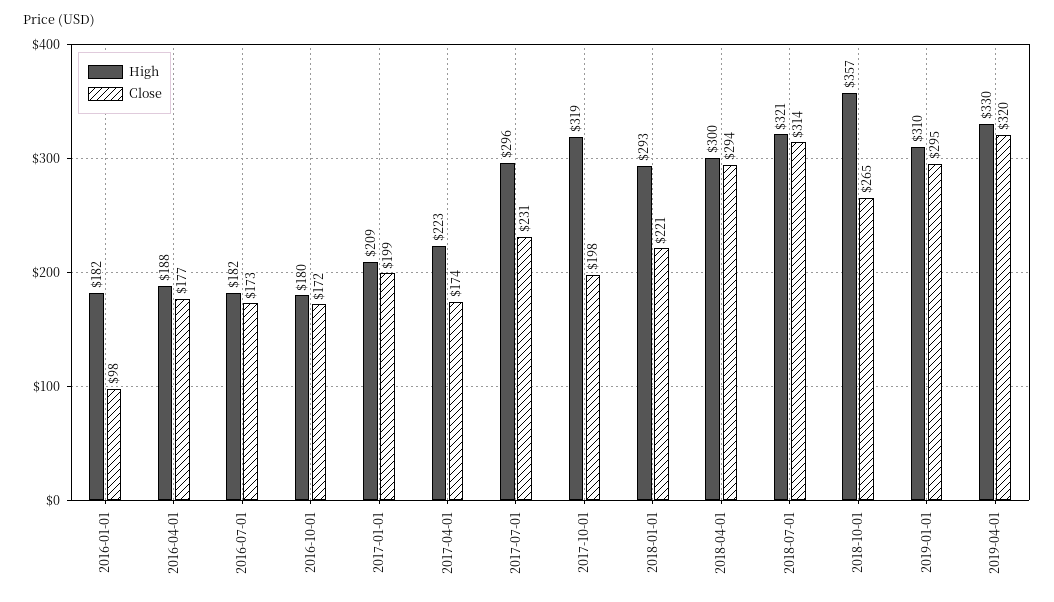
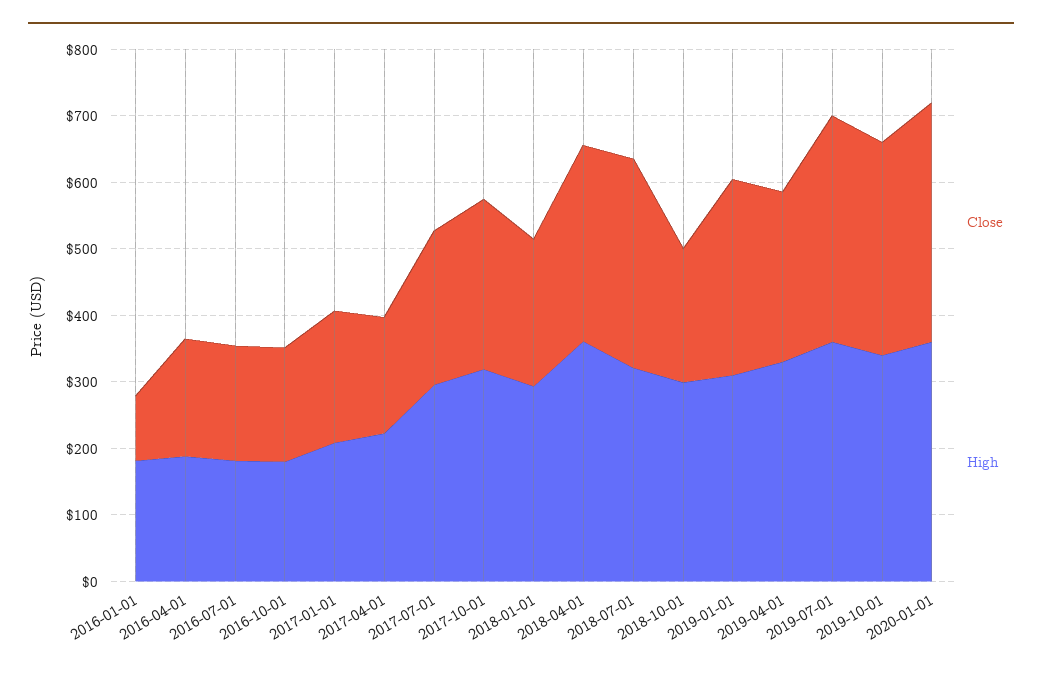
Close, 2017-10-01: 198 -> 260
High, 2018-04-01: 300 -> 360
High, 2018-10-01: 357 -> 300
Close, 2018-10-01: 265 -> 200
Close, 2019-04-01: 320 -> 260
Close, 2019-07-01: none -> 340
High, 2019-07-01: none -> 360
Close, 2019-10-01: none -> 320
High, 2019-10-01: none -> 340
Close, 2020-01-01: none -> 360
High, 2020-01-01: none -> 360

